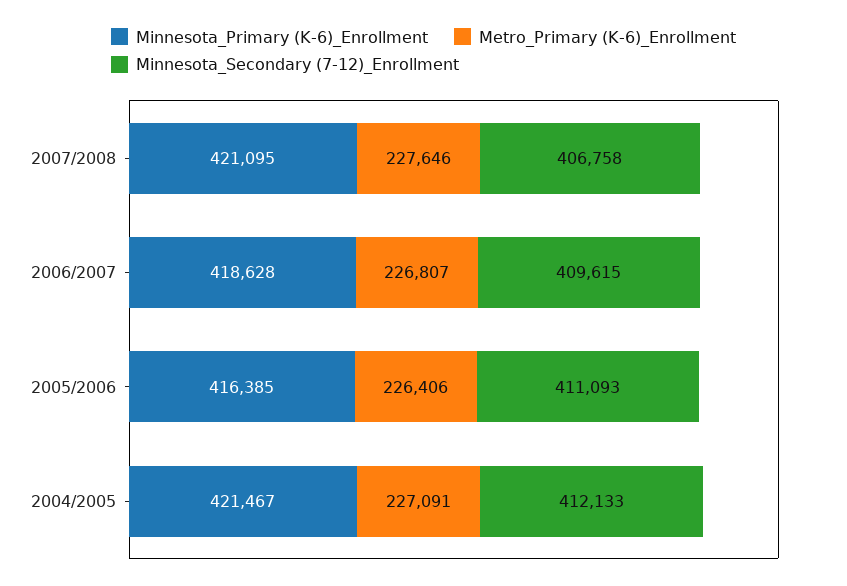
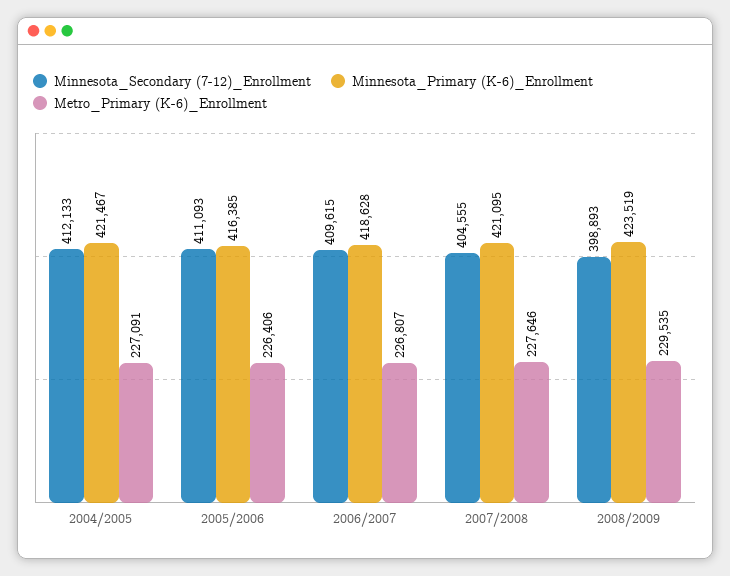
Minnesota_Secondary (7-12)_Enrollment, 2007/2008: 406758 -> 404555
Minnesota_Secondary (7-12)_Enrollment, 2008/2009: none -> 398893
Minnesota_Primary (K-6)_Enrollment, 2008/2009: none -> 423519
Metro_Primary (K-6)_Enrollment, 2008/2009: none -> 229535

